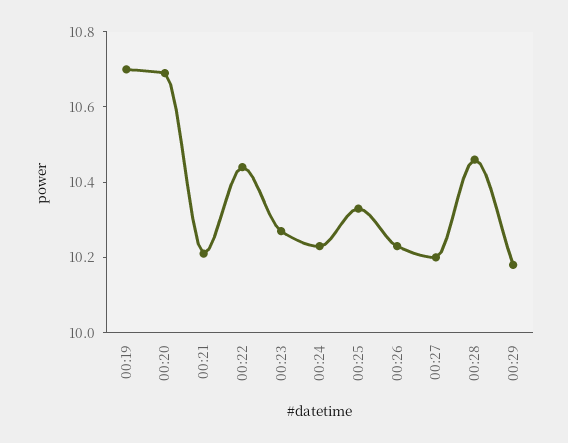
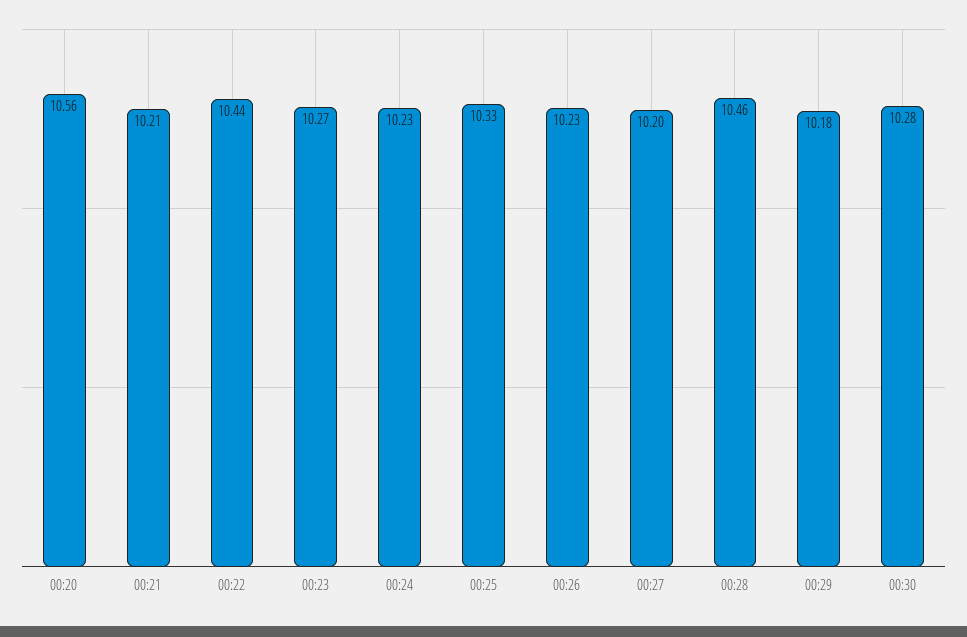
00:19: 10.7 -> none
00:20: 10.7 -> 10.56
00:30: none -> 10.28

